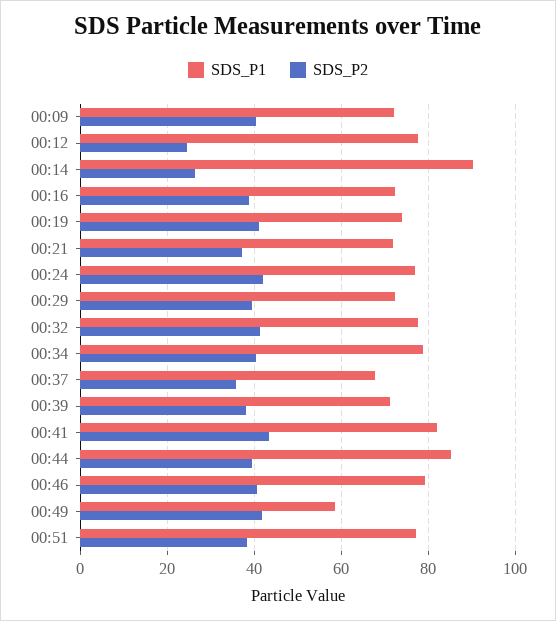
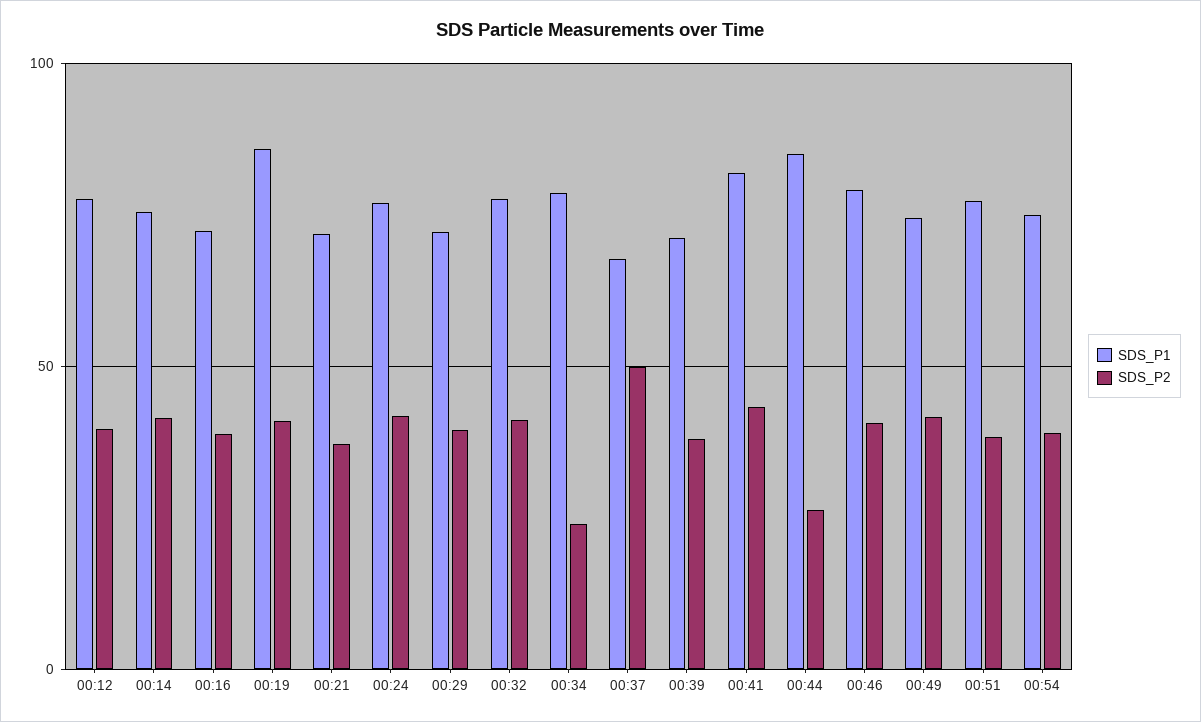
SDS_P1, 00:09: 72 -> none
SDS_P2, 00:09: 40 -> none
SDS_P2, 00:12: 24 -> 40
SDS_P1, 00:14: 90 -> 75
SDS_P2, 00:14: 26 -> 40
SDS_P1, 00:19: 74 -> 85
SDS_P2, 00:34: 40 -> 25
SDS_P2, 00:37: 36 -> 50
SDS_P2, 00:44: 40 -> 25
SDS_P1, 00:49: 58 -> 75
SDS_P1, 00:54: none -> 75
SDS_P2, 00:54: none -> 40

